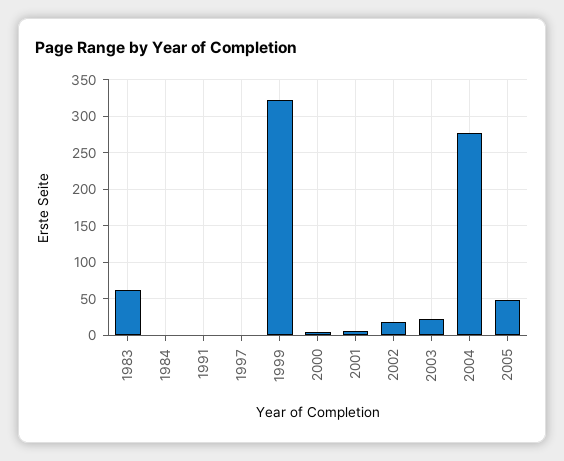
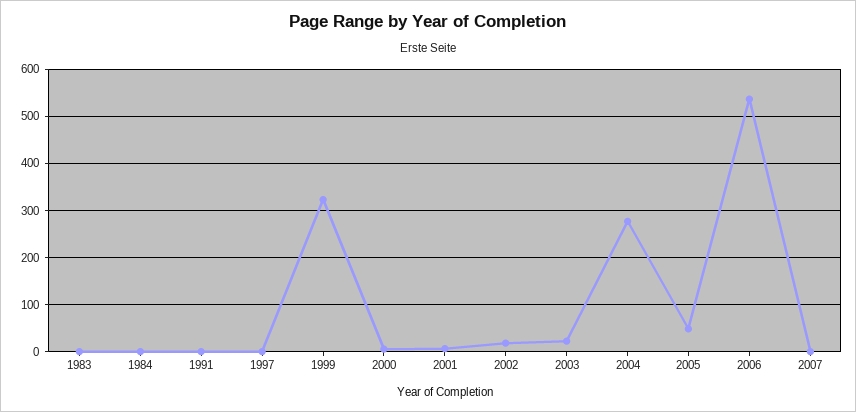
1983: 60 -> 0
2006: none -> 540
2007: none -> 0

